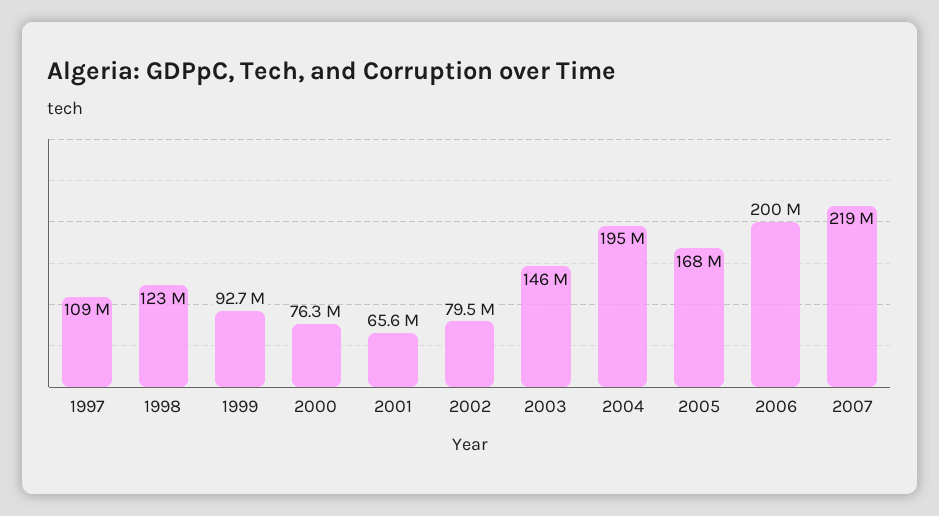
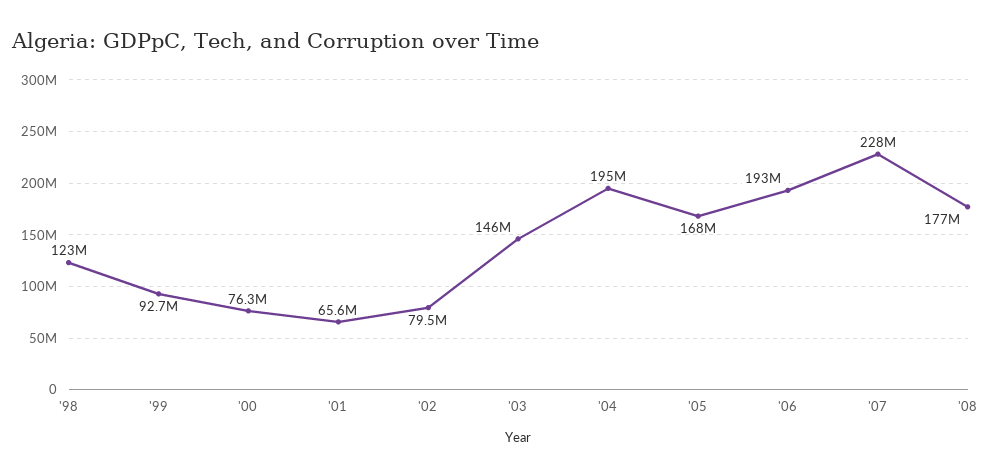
1997: 109000000 -> none
2006: 200000000 -> 193000000
2007: 219000000 -> 228000000
'08: none -> 177000000

